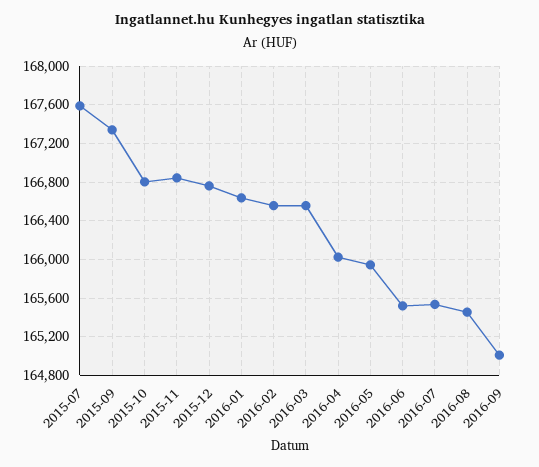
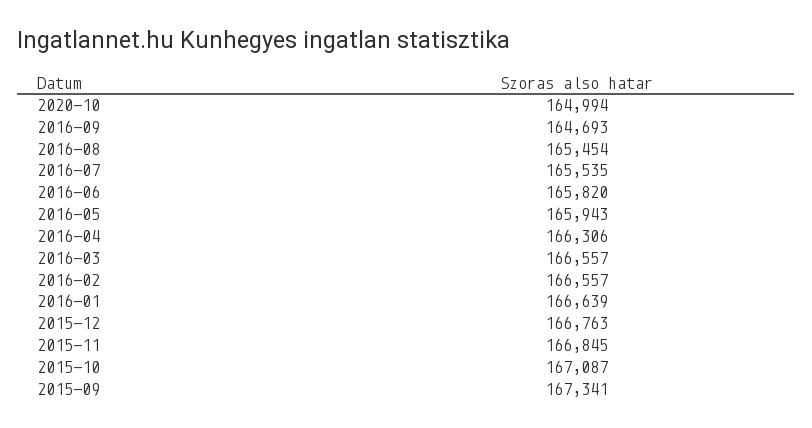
2015-07: 167600 -> none
2015-10: 166800 -> 167087
2016-04: 166000 -> 166306
2016-06: 165500 -> 165820
2016-09: 165000 -> 164693
2020-10: none -> 164994

